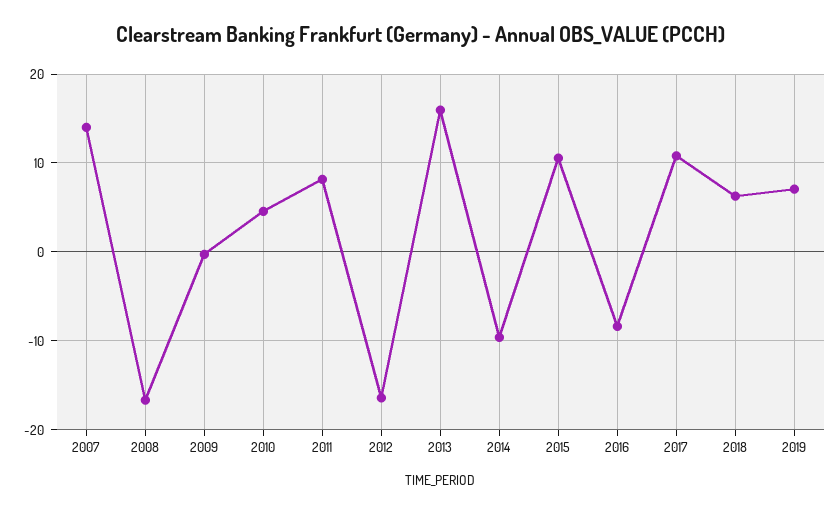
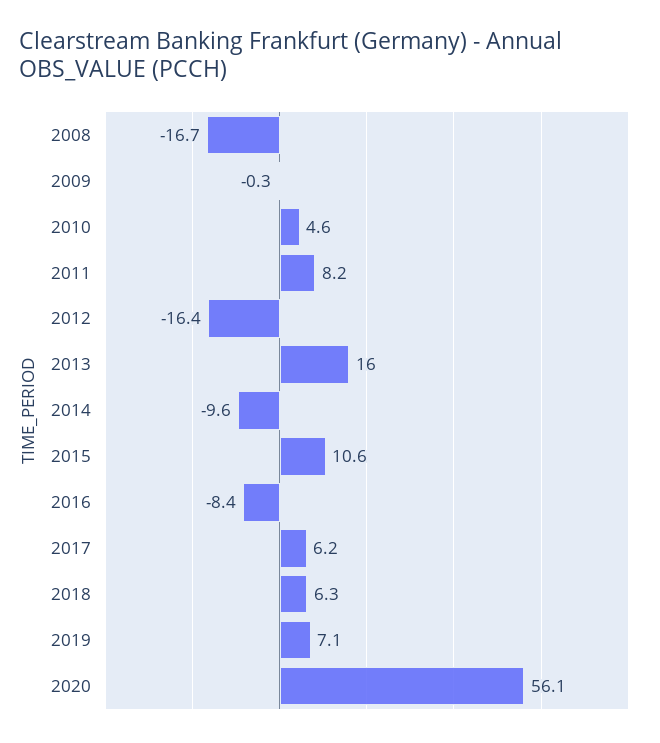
2007: 14 -> none
2017: 11 -> 6.2
2020: none -> 56.1

